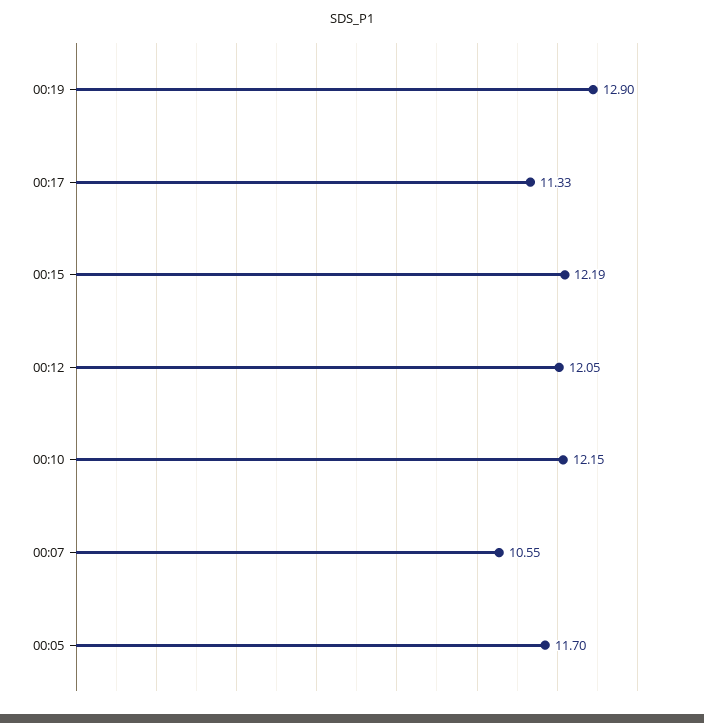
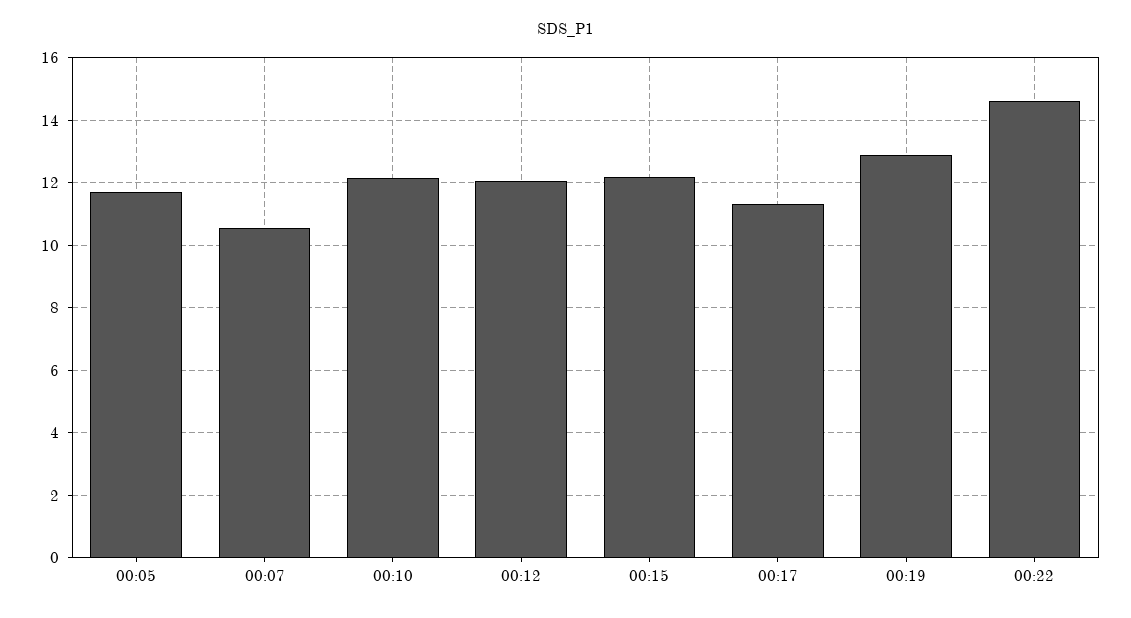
00:22: none -> 14.6

